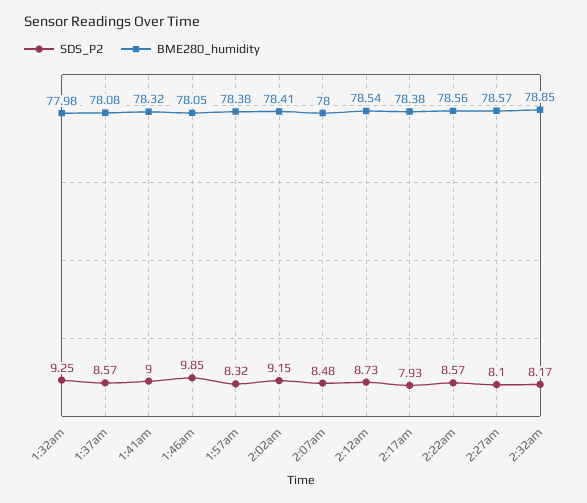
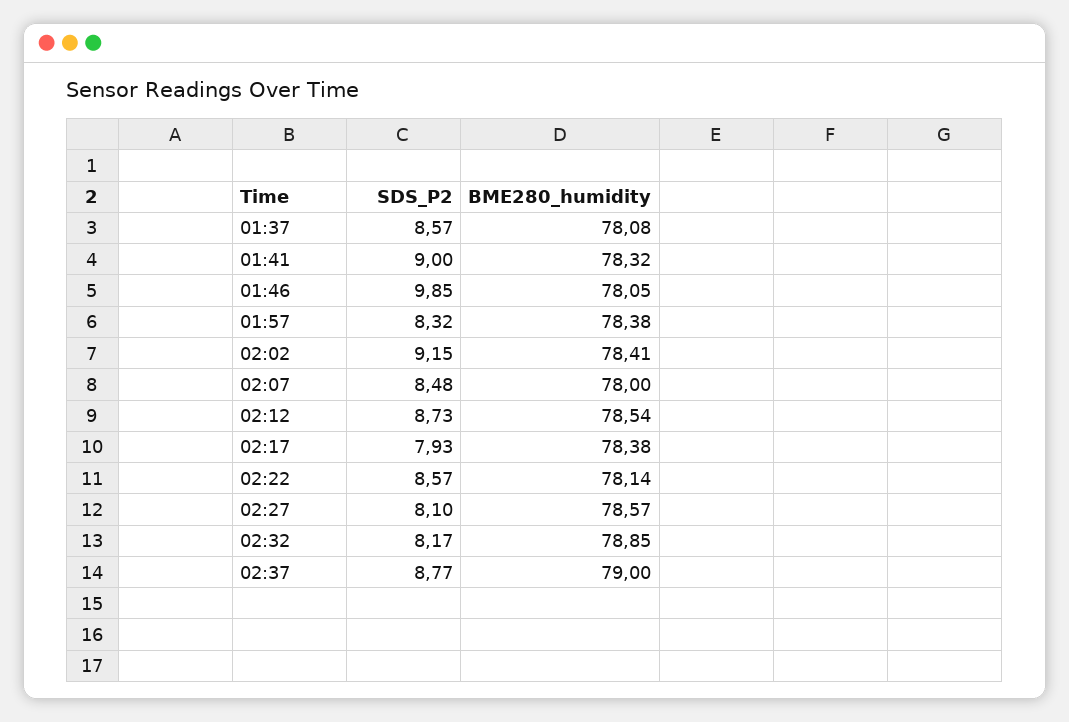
SDS_P2, 1:32am: 9.25 -> none
BME280_humidity, 1:32am: 77.98 -> none
BME280_humidity, 2:22am: 78.56 -> 78.14
SDS_P2, 02:37: none -> 8.77
BME280_humidity, 02:37: none -> 79

